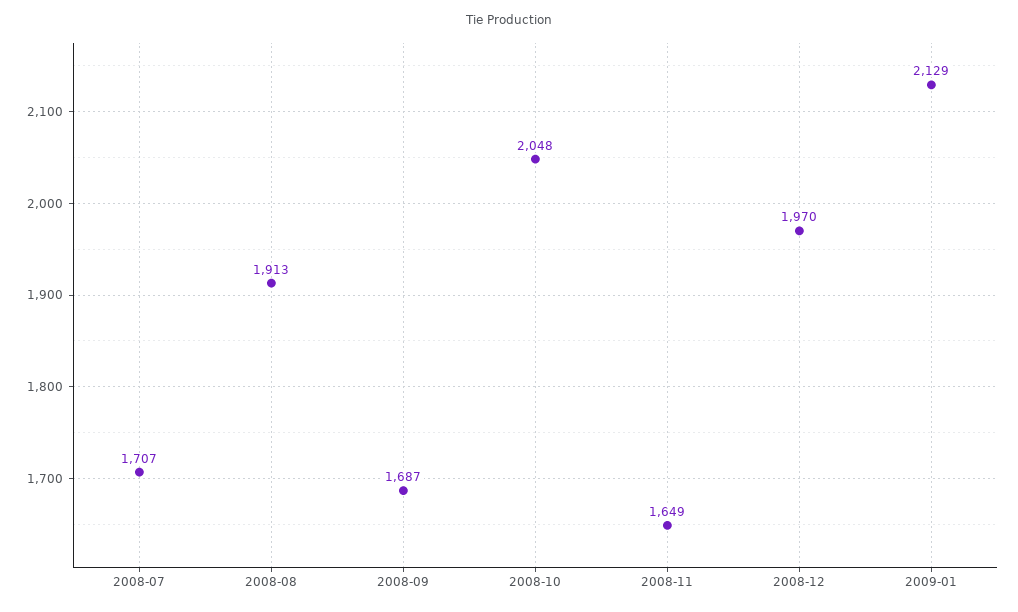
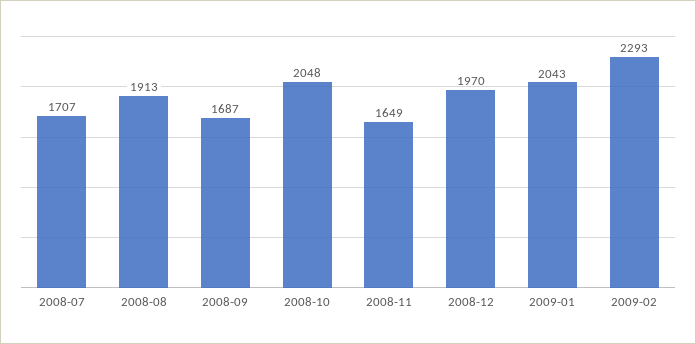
2009-01: 2129 -> 2043
2009-02: none -> 2293

